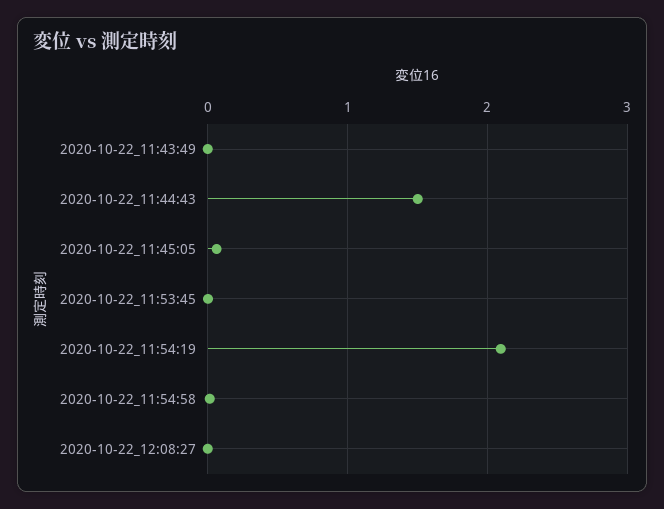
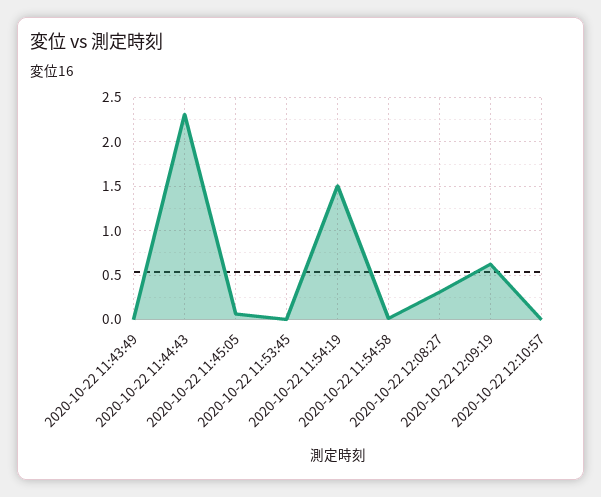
2020-10-22_11:44:43: 1.5 -> 2.3
2020-10-22_11:54:19: 2.1 -> 1.5
2020-10-22_12:08:27: 0 -> 0.3
2020-10-22 12:09:19: none -> 0.6
2020-10-22 12:10:57: none -> 0

